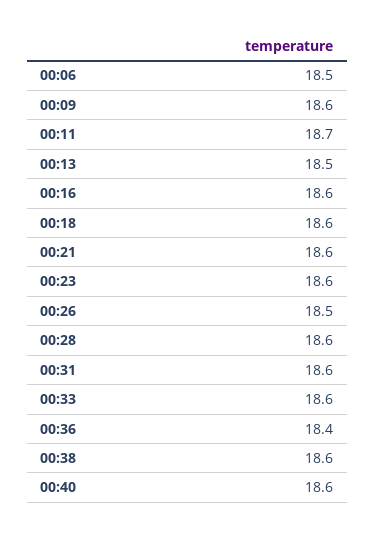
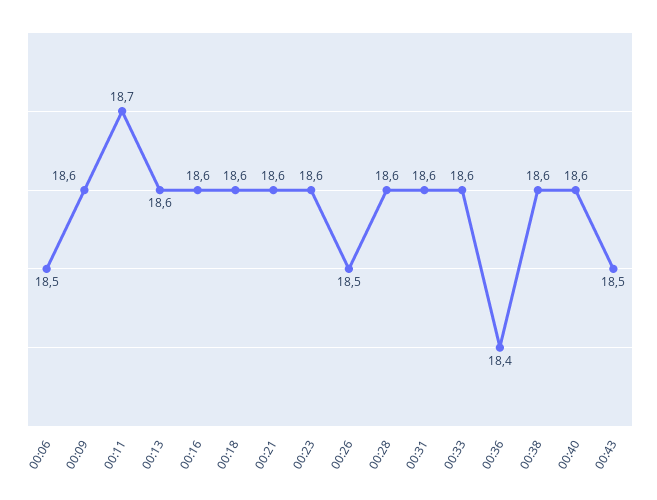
00:13: 18.5 -> 18.6
00:43: none -> 18.5

